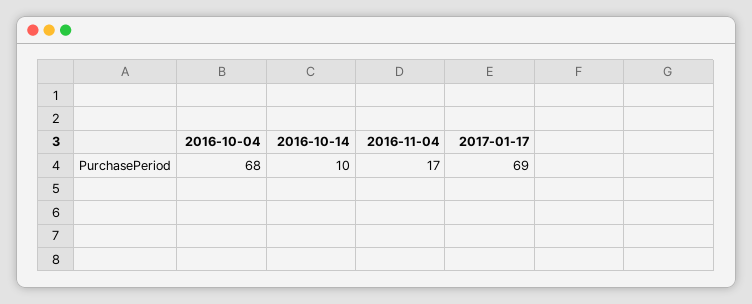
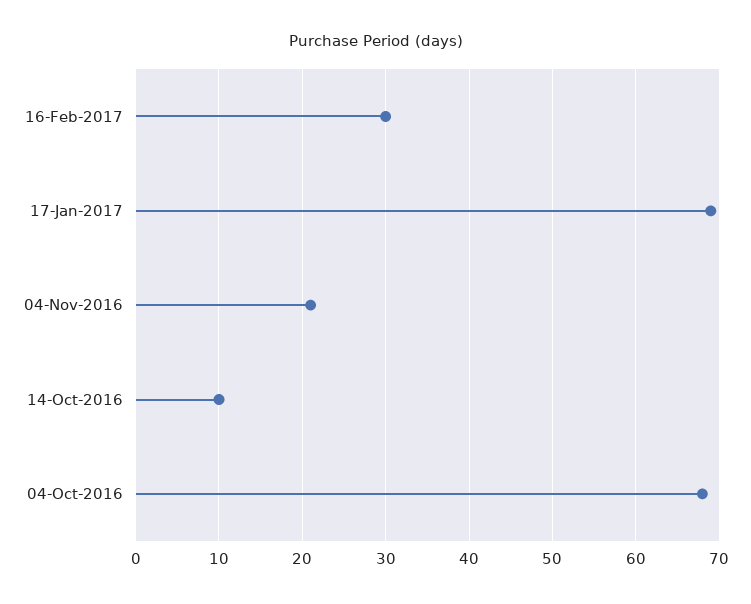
2016-11-04: 17 -> 21
16-Feb-2017: none -> 30

